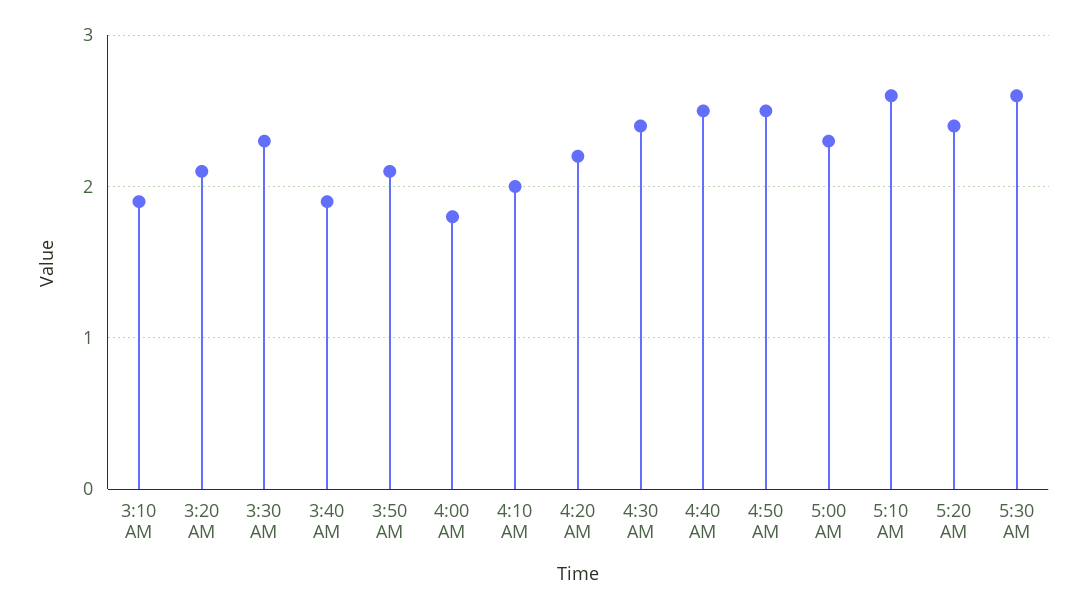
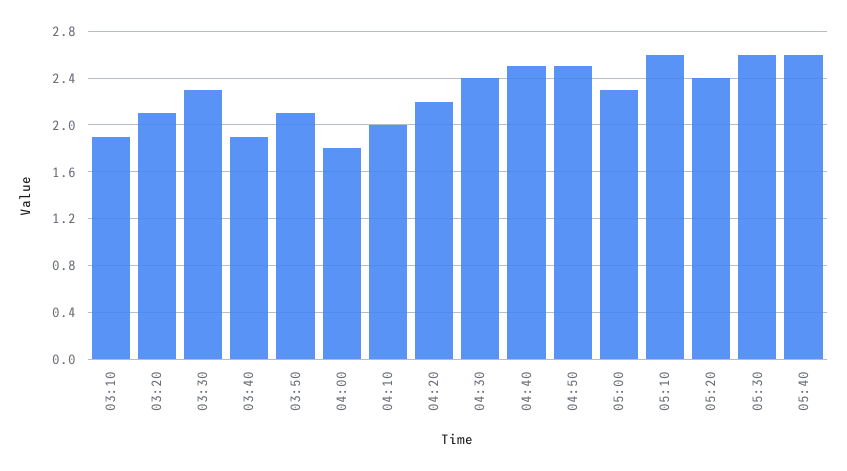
05:40: none -> 2.6

